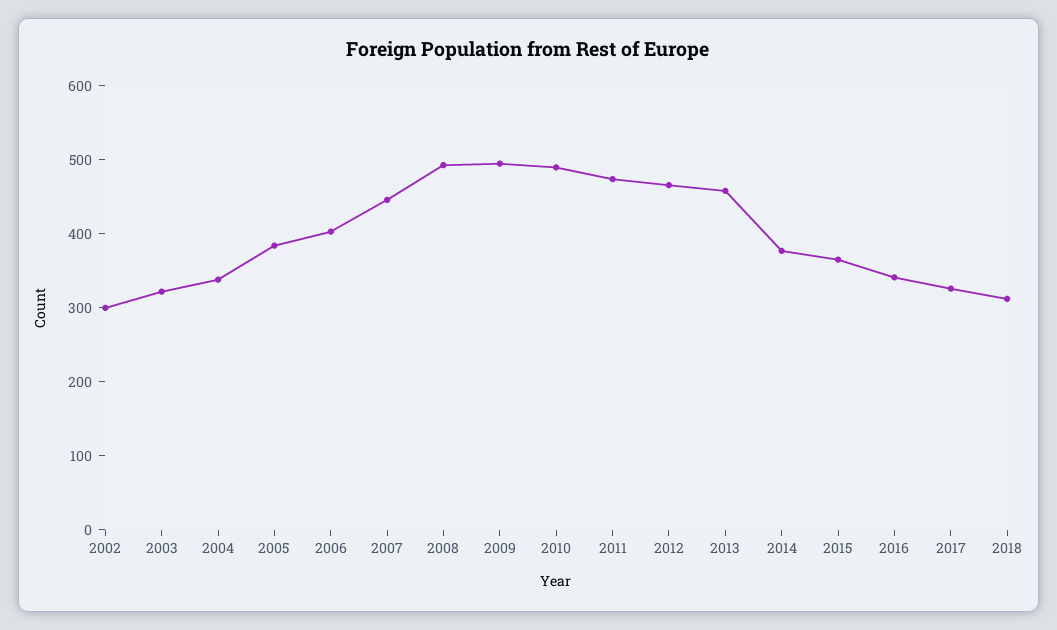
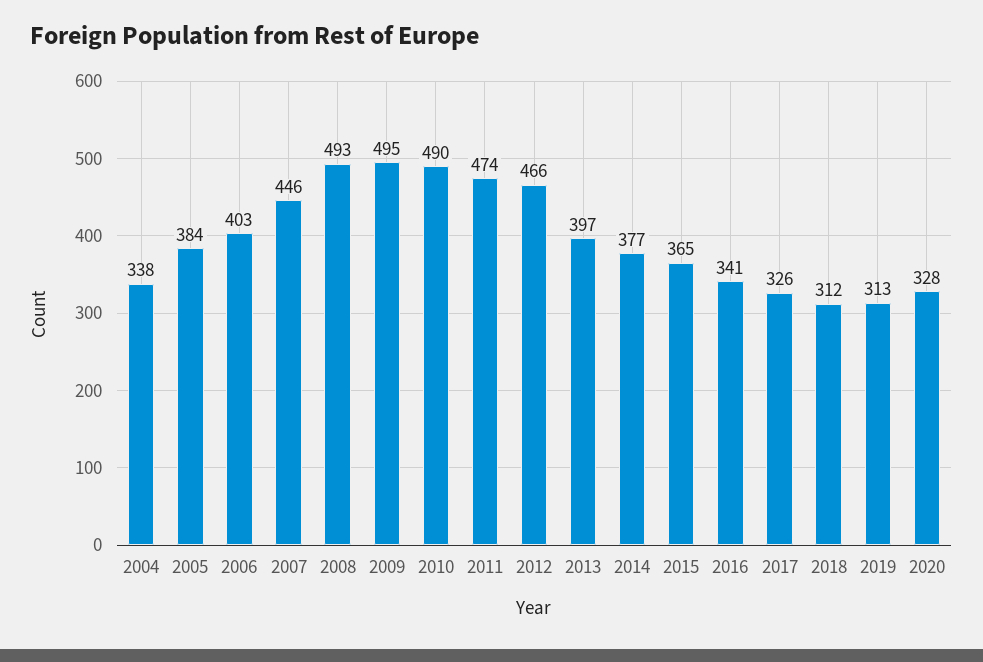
2002: 300 -> none
2003: 320 -> none
2013: 460 -> 397
2019: none -> 313
2020: none -> 328

